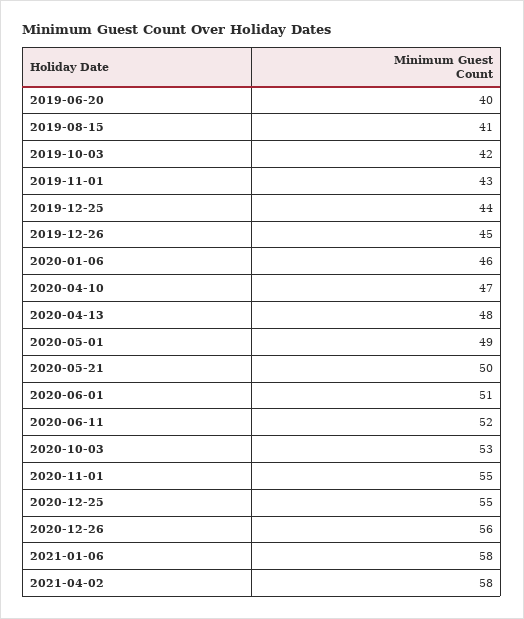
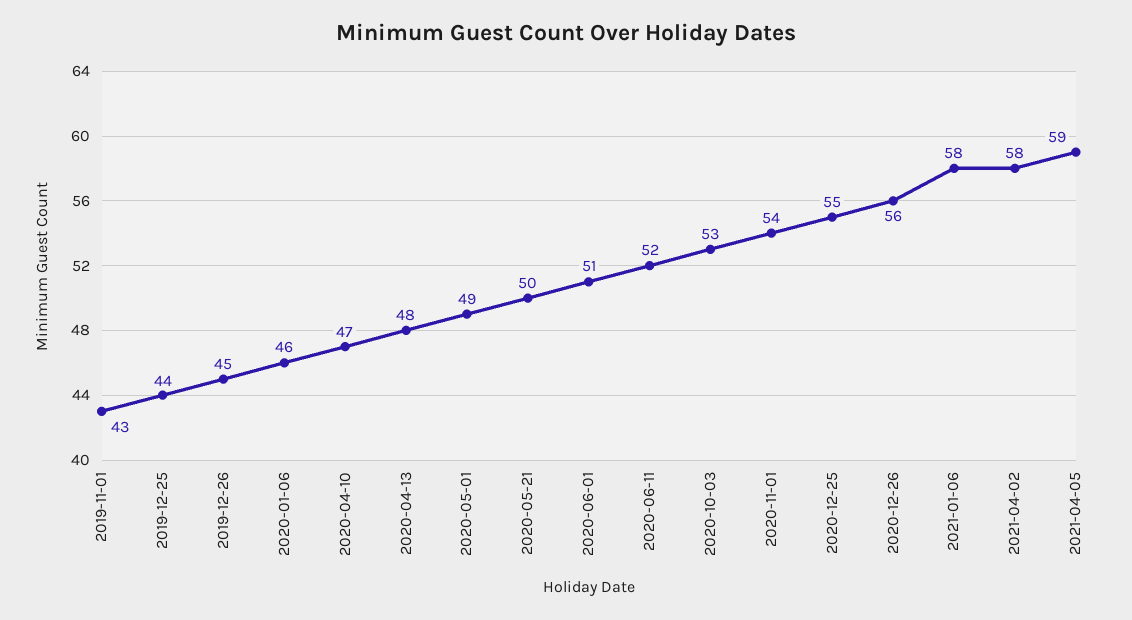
2019-06-20: 40 -> none
2019-08-15: 41 -> none
2019-10-03: 42 -> none
2020-11-01: 55 -> 54
2021-04-05: none -> 59

